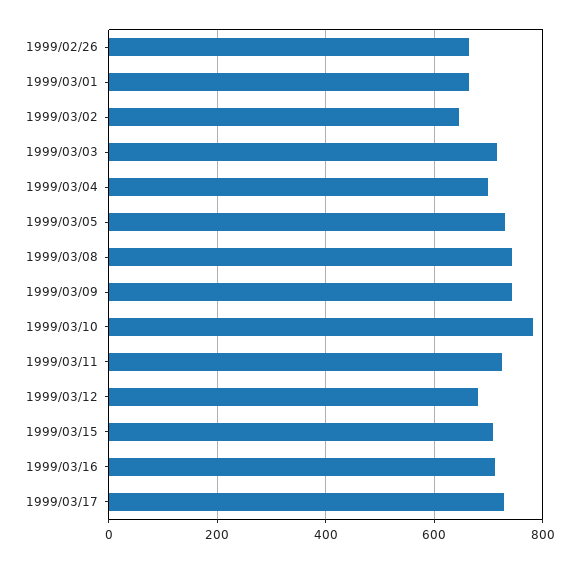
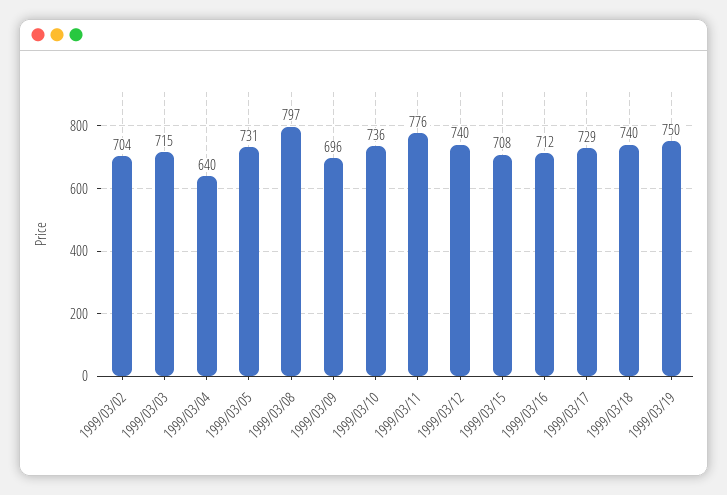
1999/02/26: 660 -> none
1999/03/01: 660 -> none
1999/03/02: 640 -> 704
1999/03/04: 700 -> 640
1999/03/08: 740 -> 797
1999/03/09: 740 -> 696
1999/03/10: 780 -> 736
1999/03/11: 720 -> 776
1999/03/12: 680 -> 740
1999/03/18: none -> 740
1999/03/19: none -> 750

